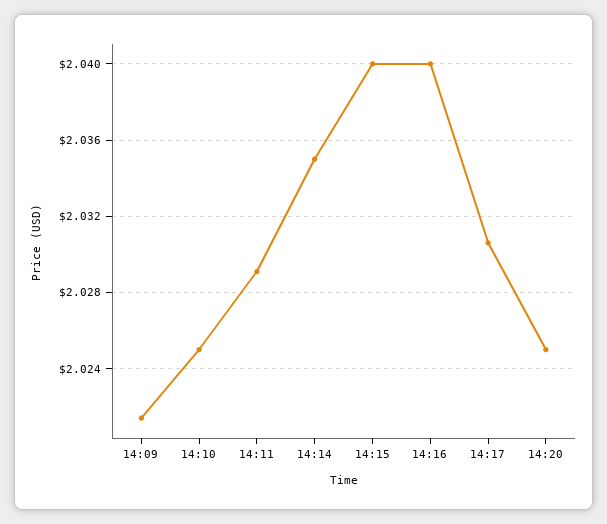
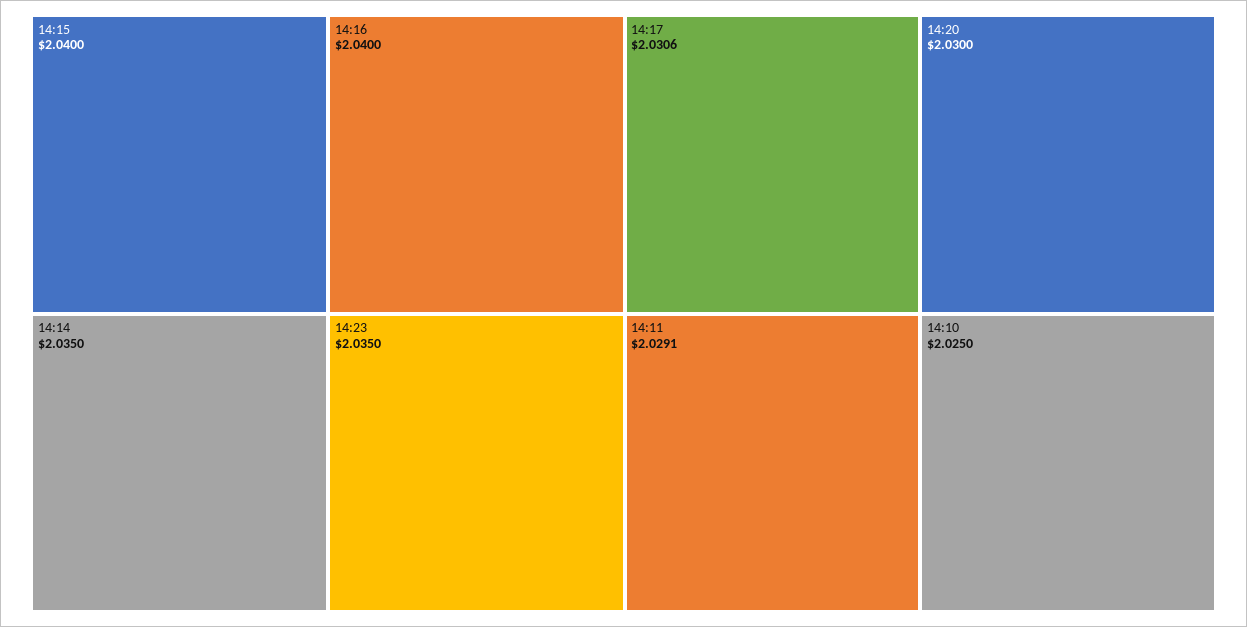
14:09: 2.0215 -> none
14:20: 2.025 -> 2.03
14:23: none -> 2.035

